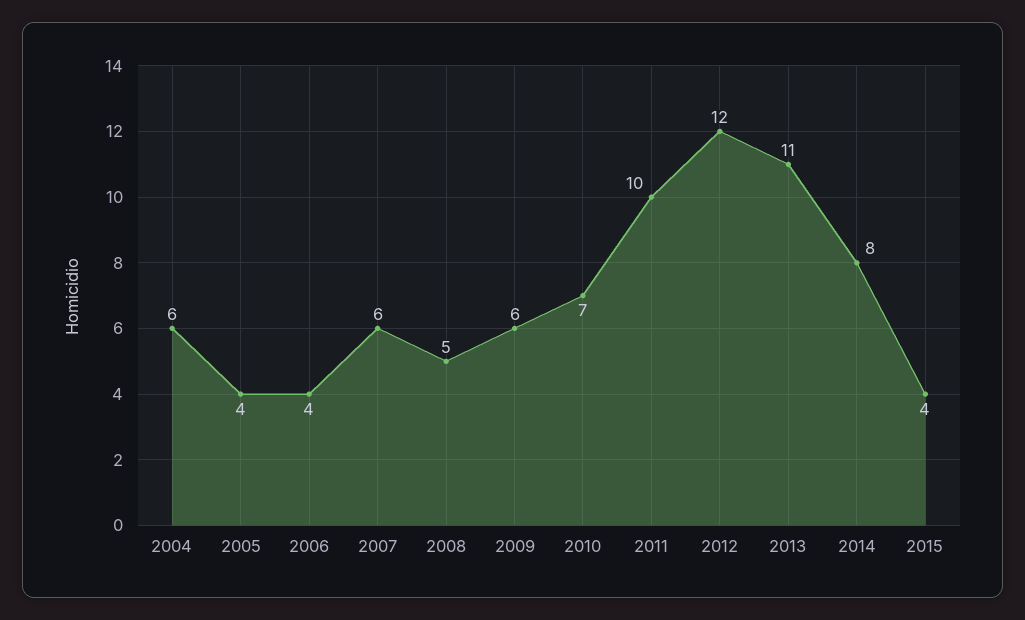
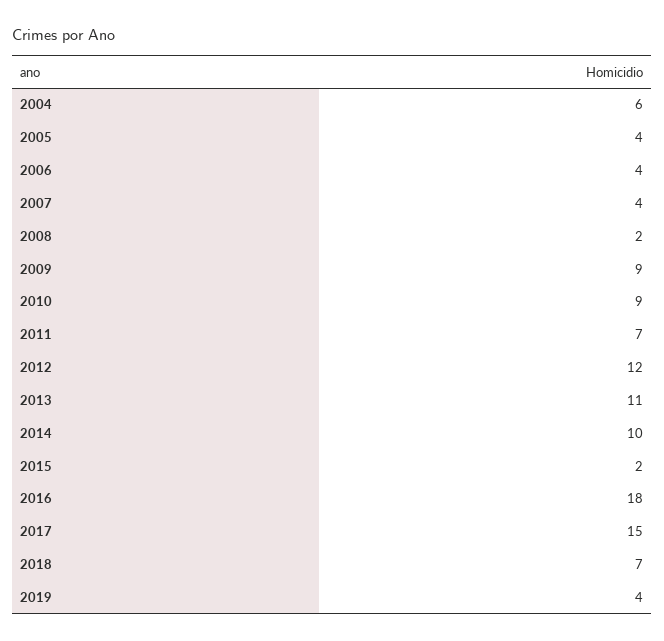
2007: 6 -> 4
2008: 5 -> 2
2009: 6 -> 9
2010: 7 -> 9
2011: 10 -> 7
2014: 8 -> 10
2015: 4 -> 2
2016: none -> 18
2017: none -> 15
2018: none -> 7
2019: none -> 4

